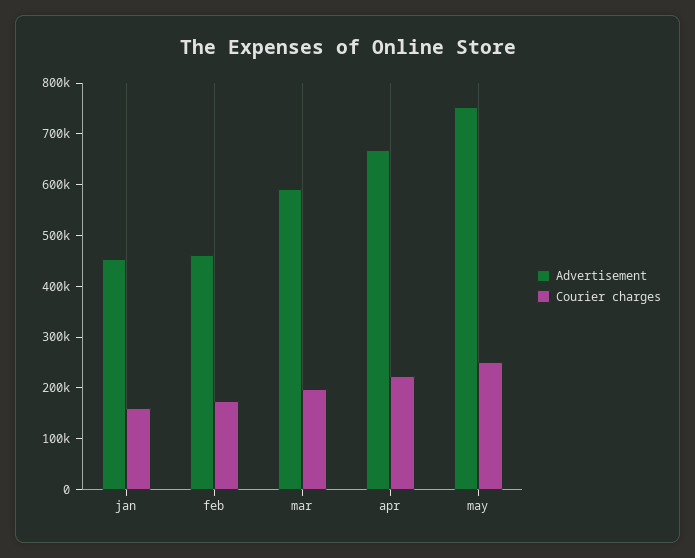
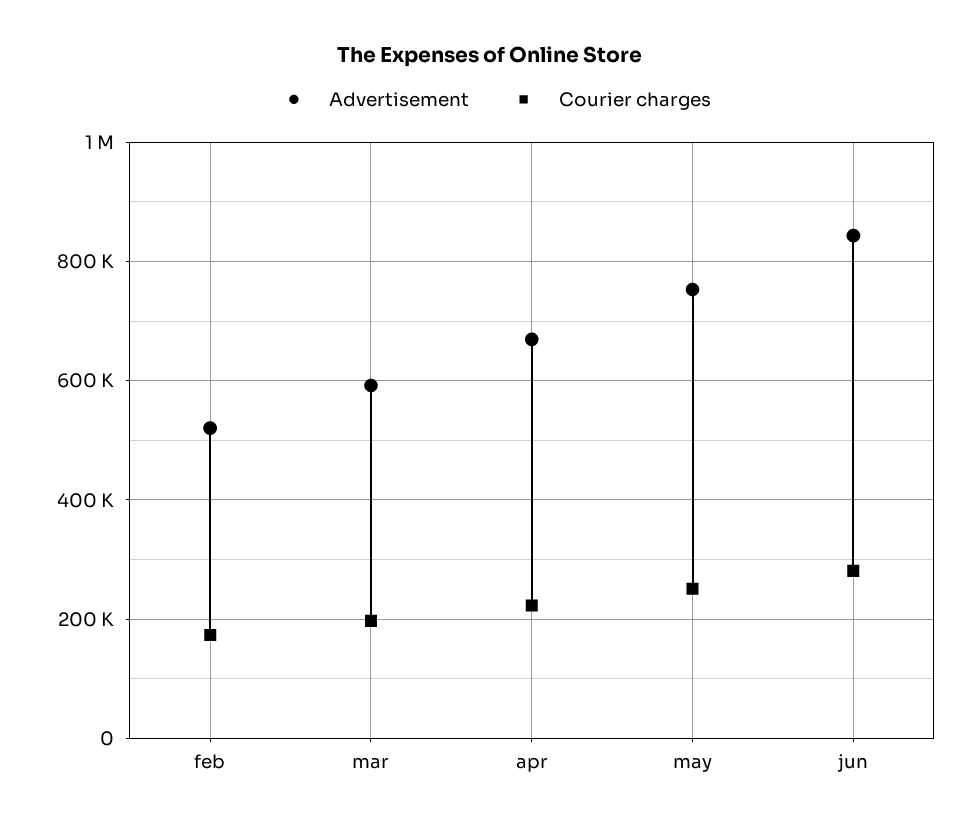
Advertisement, jan: 460000 -> none
Courier charges, jan: 160000 -> none
Advertisement, feb: 460000 -> 520000
Advertisement, jun: none -> 840000
Courier charges, jun: none -> 280000

